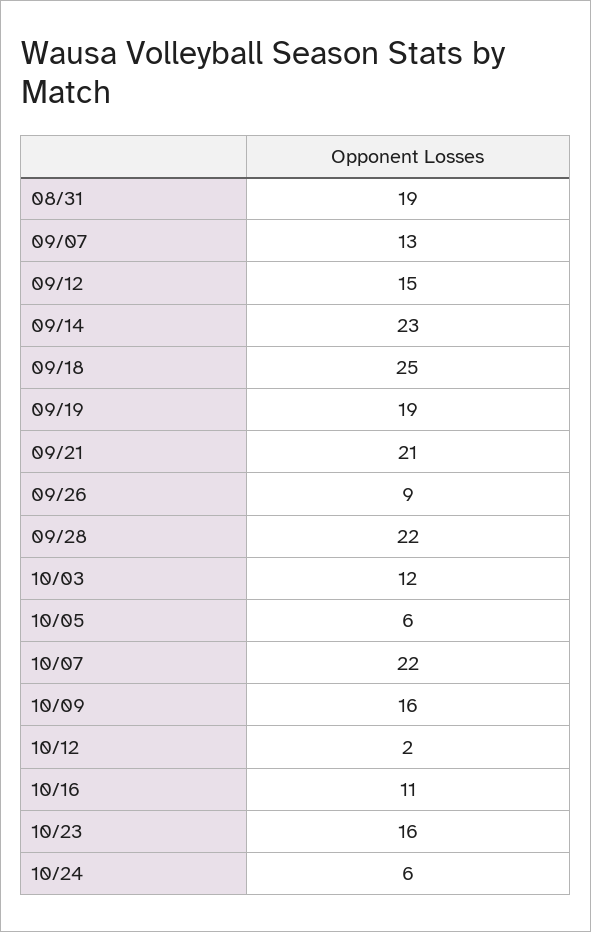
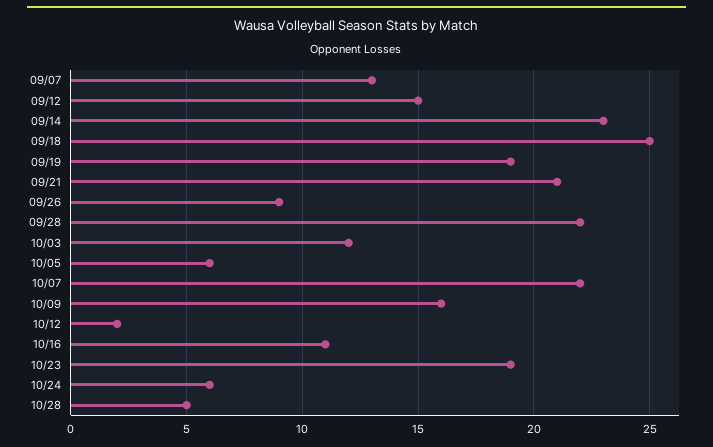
08/31: 19 -> none
10/23: 16 -> 19
10/28: none -> 5

